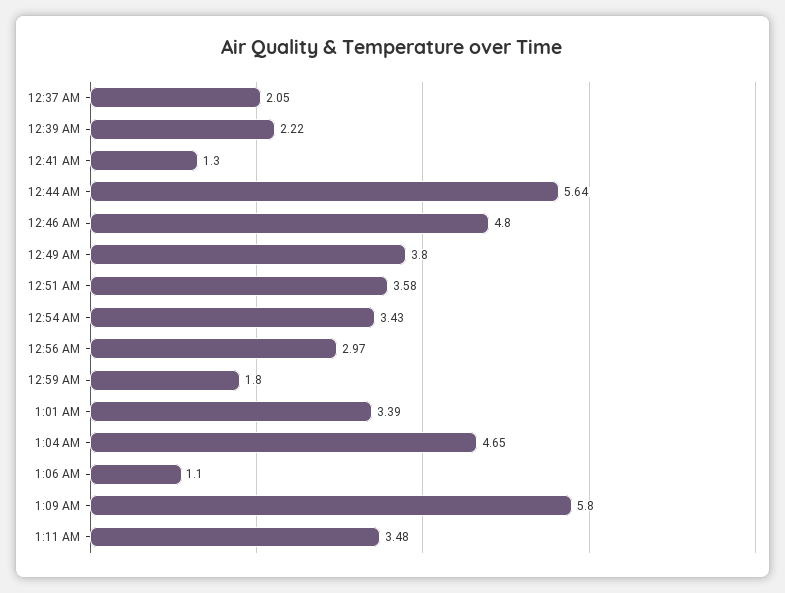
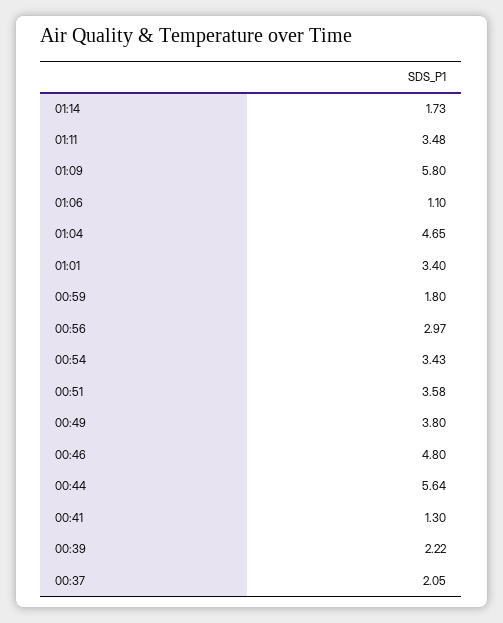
1:01 AM: 3.39 -> 3.4
01:14: none -> 1.73

